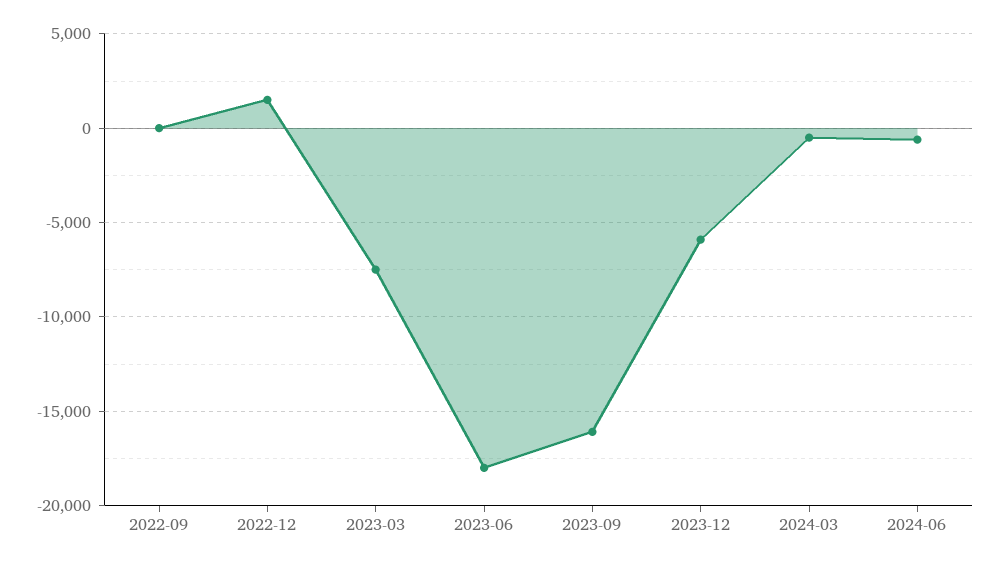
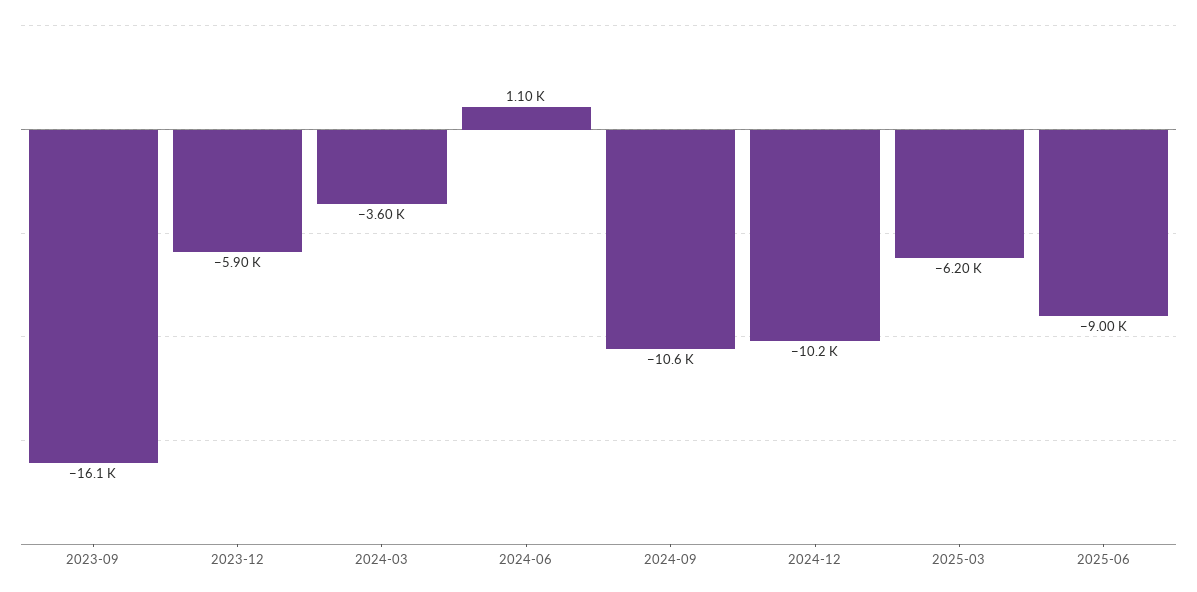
2022-09: 0 -> none
2022-12: 1500 -> none
2023-03: -7500 -> none
2023-06: -18000 -> none
2024-03: -500 -> -3600
2024-06: -500 -> 1100
2024-09: none -> -10600
2024-12: none -> -10200
2025-03: none -> -6200
2025-06: none -> -9000

